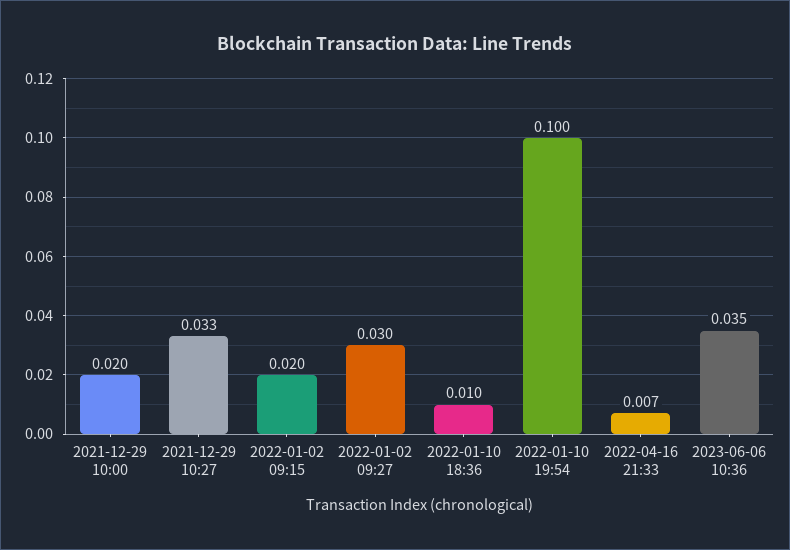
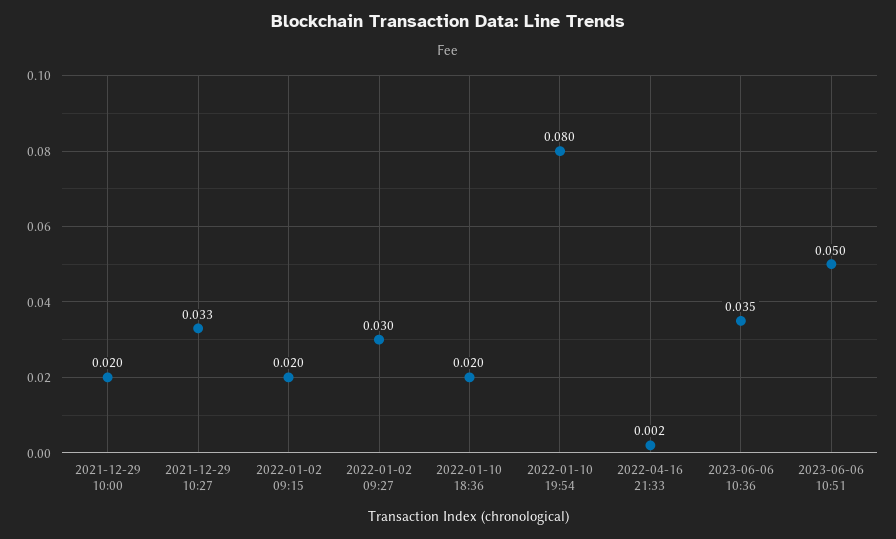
2022-01-10 18:36: 0.01 -> 0.02
2022-01-10 19:54: 0.1 -> 0.08
2022-04-16 21:33: 0.007 -> 0.002
2023-06-06 10:51: none -> 0.05

